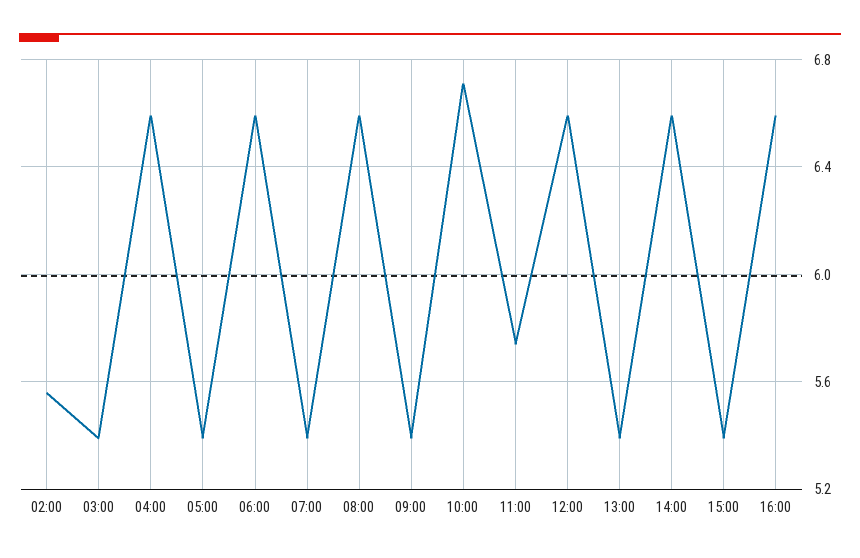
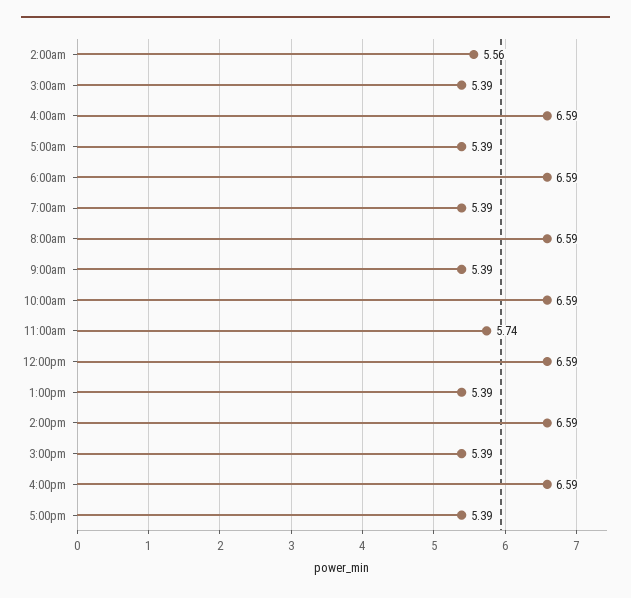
10:00: 6.7 -> 6.59
5:00pm: none -> 5.39

